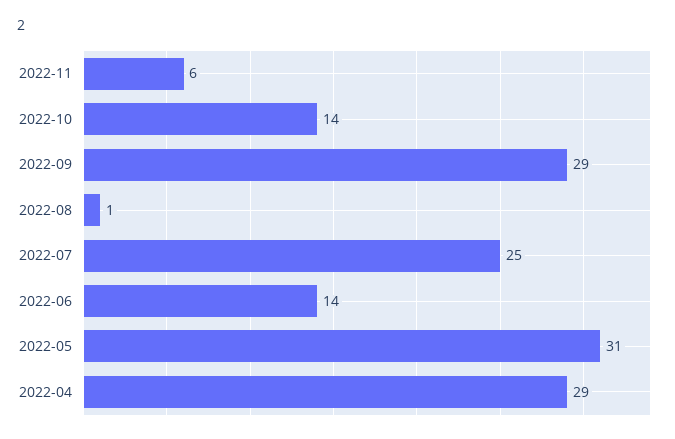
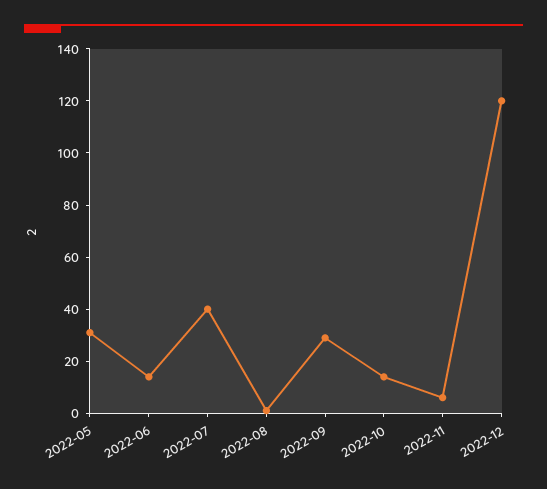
2022-07: 25 -> 40
2022-04: 29 -> none
2022-12: none -> 120

